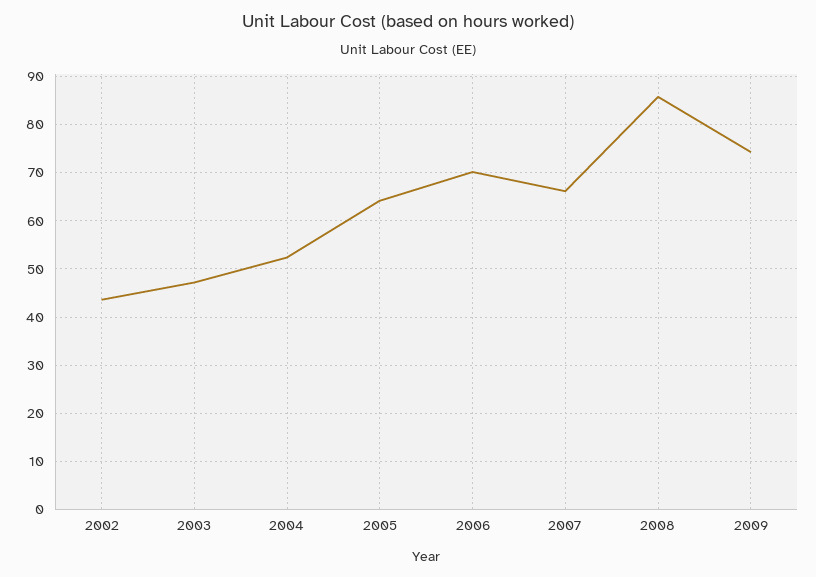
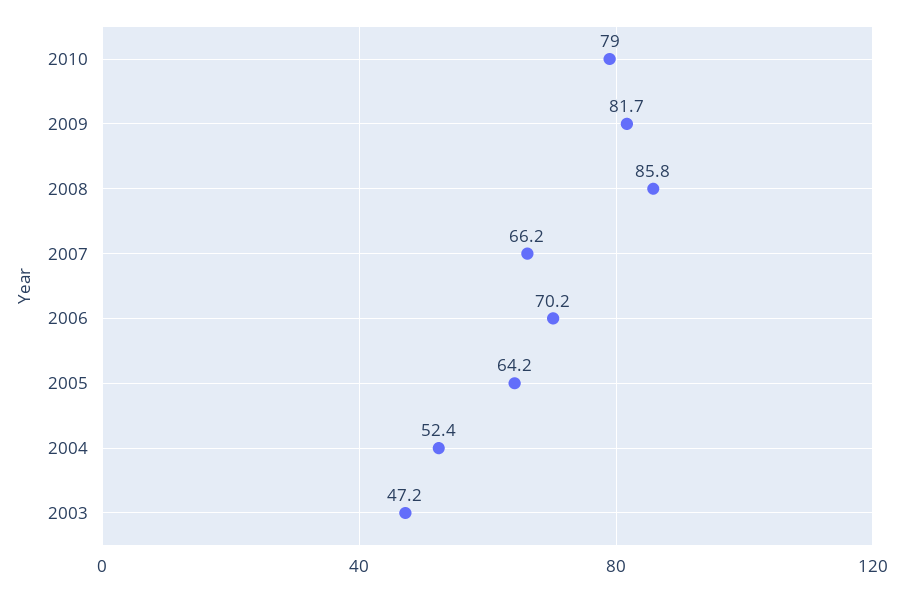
2002: 44 -> none
2009: 74 -> 81.7
2010: none -> 79

